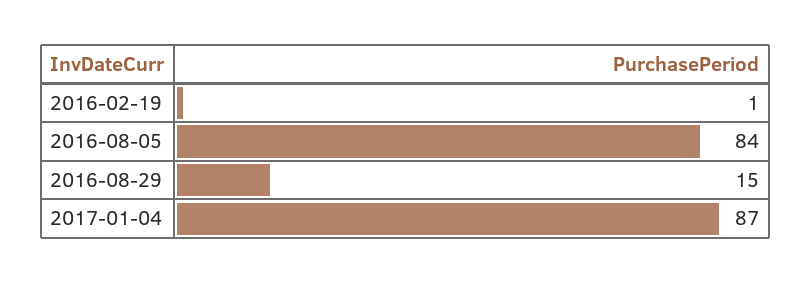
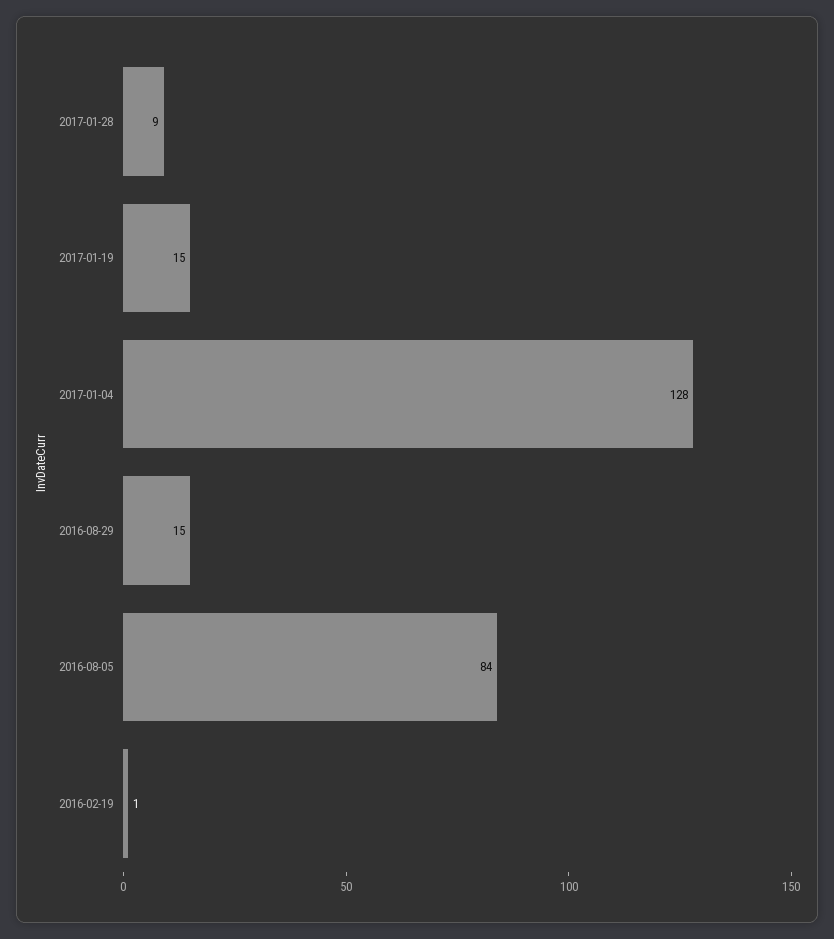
2017-01-04: 87 -> 128
2017-01-28: none -> 9
2017-01-19: none -> 15

